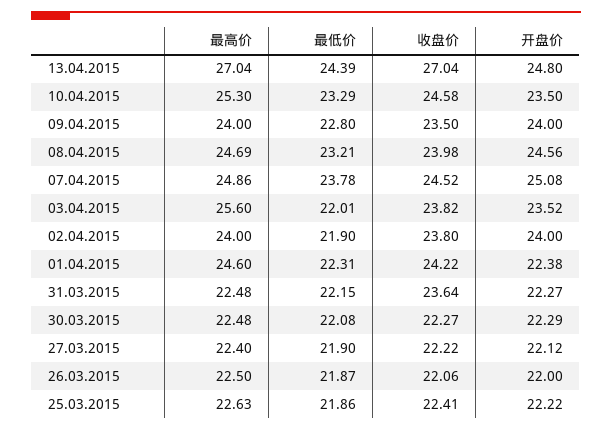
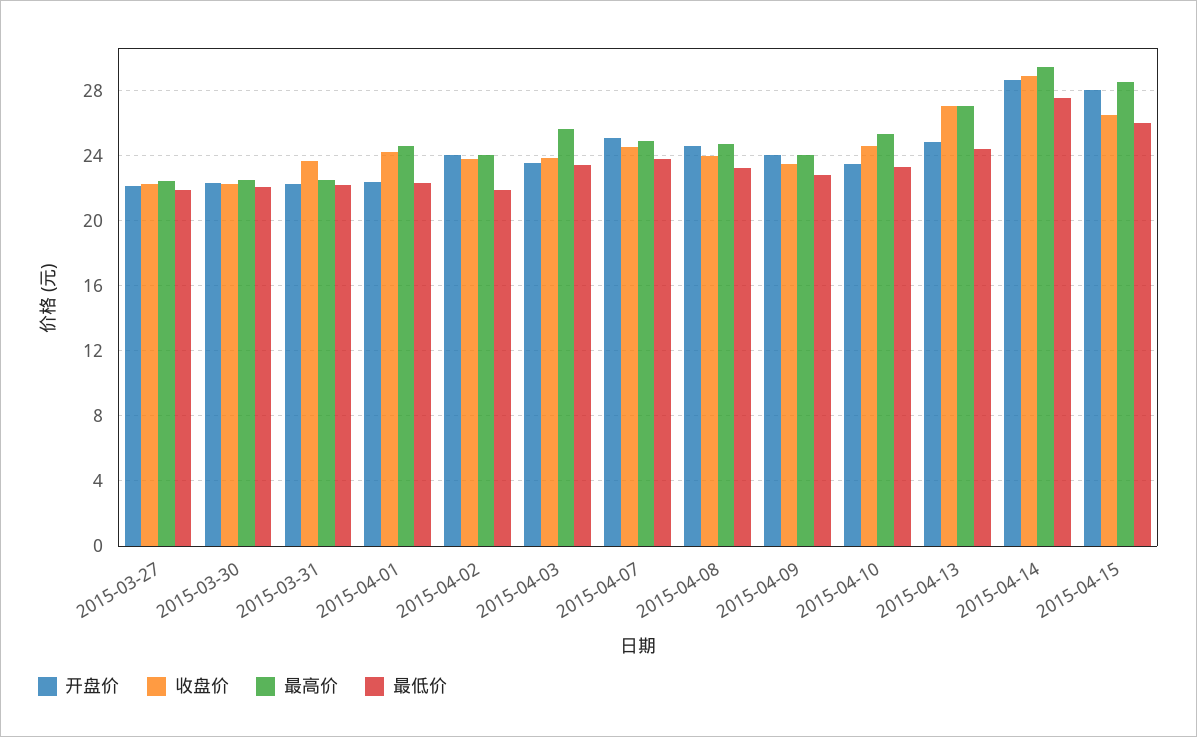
最低价, 03.04.2015: 22.01 -> 23.5
最高价, 26.03.2015: 22.5 -> none
最低价, 26.03.2015: 21.87 -> none
收盘价, 26.03.2015: 22.06 -> none
开盘价, 26.03.2015: 22 -> none
最高价, 25.03.2015: 22.63 -> none
最低价, 25.03.2015: 21.86 -> none
收盘价, 25.03.2015: 22.41 -> none
开盘价, 25.03.2015: 22.22 -> none
开盘价, 2015-04-14: none -> 28.5
收盘价, 2015-04-14: none -> 29
最高价, 2015-04-14: none -> 29.5
最低价, 2015-04-14: none -> 27.5
开盘价, 2015-04-15: none -> 28
收盘价, 2015-04-15: none -> 26.5
最高价, 2015-04-15: none -> 28.5
最低价, 2015-04-15: none -> 26

